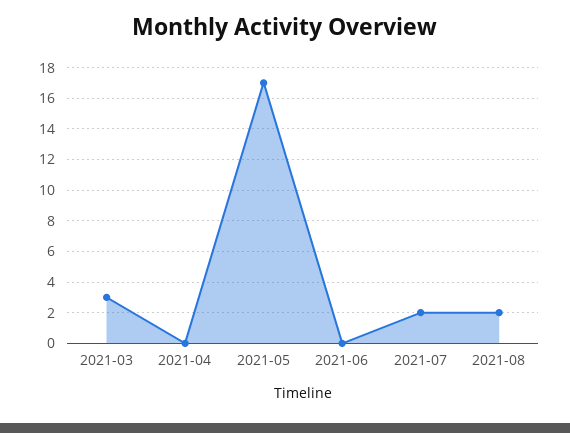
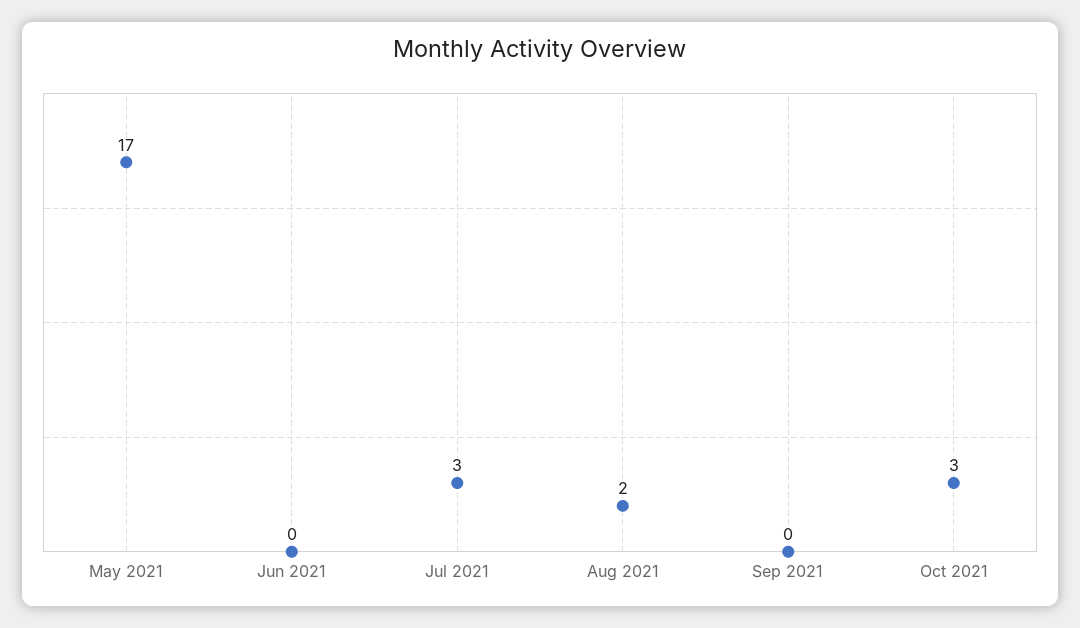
2021-03: 3 -> none
2021-04: 0 -> none
2021-07: 2 -> 3
Sep 2021: none -> 0
Oct 2021: none -> 3

